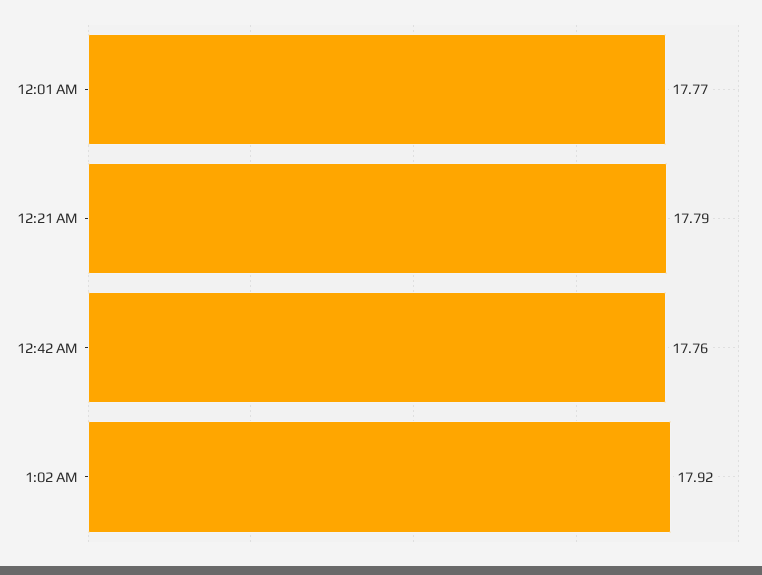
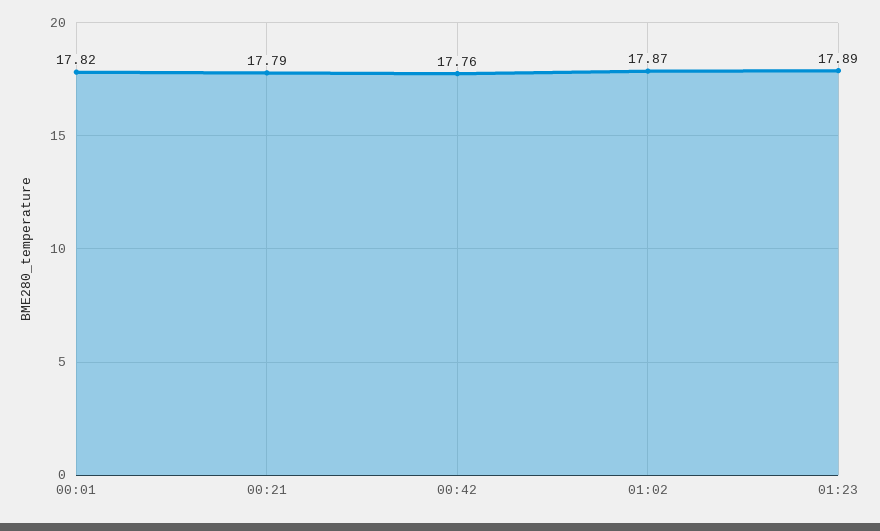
12:01 AM: 17.77 -> 17.82
1:02 AM: 17.92 -> 17.87
01:23: none -> 17.89

